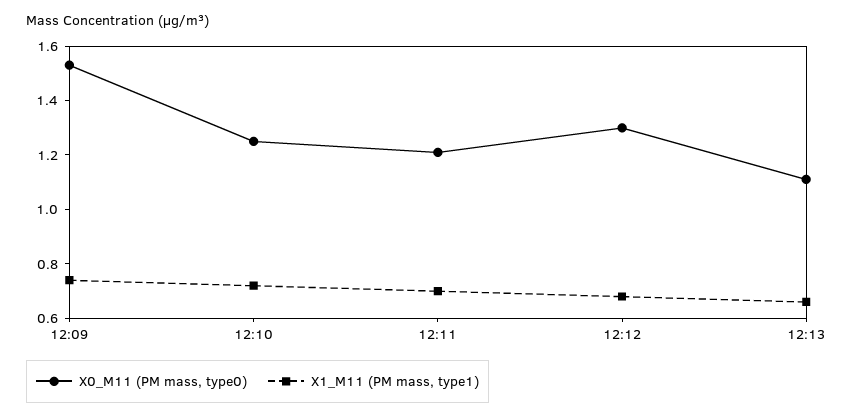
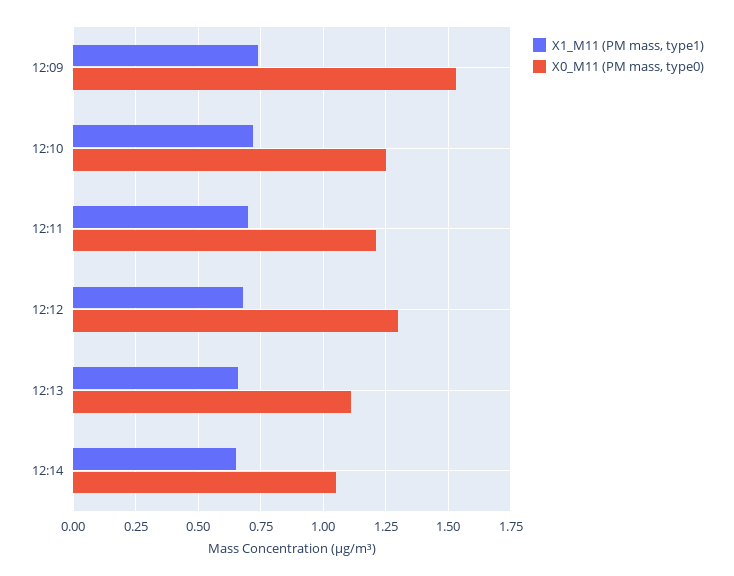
X1_M11 (PM mass, type1), 12:14: none -> 0.65
X0_M11 (PM mass, type0), 12:14: none -> 1.05

